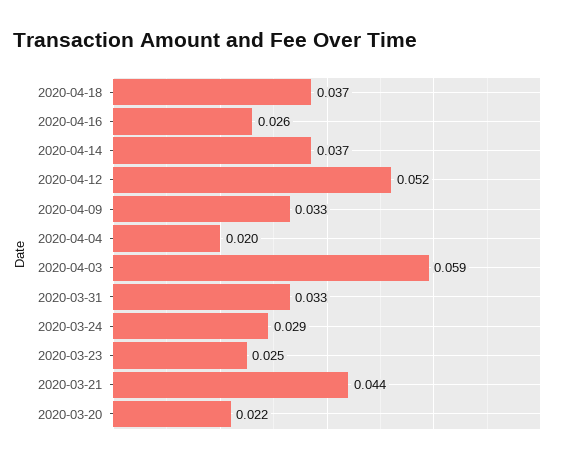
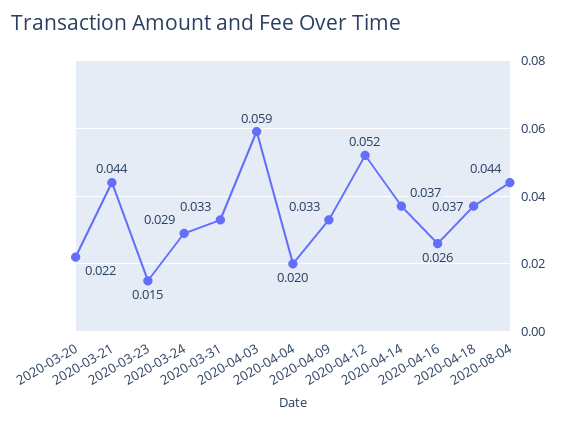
2020-03-23: 0.025 -> 0.015
2020-08-04: none -> 0.044

